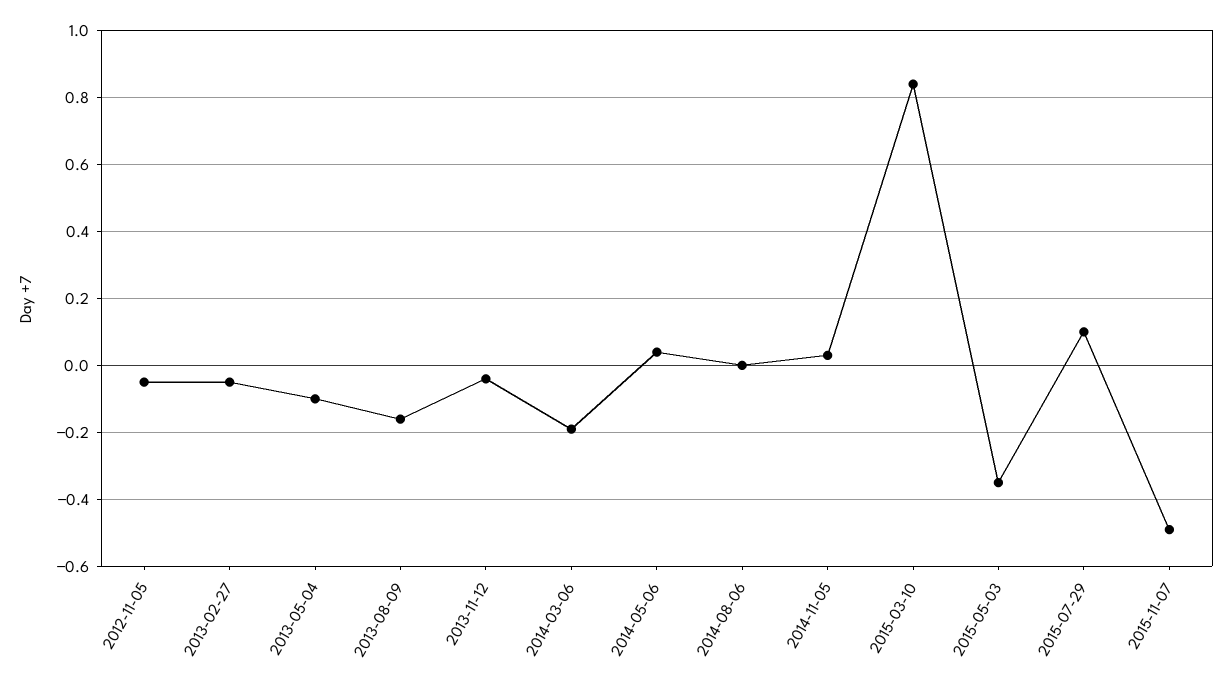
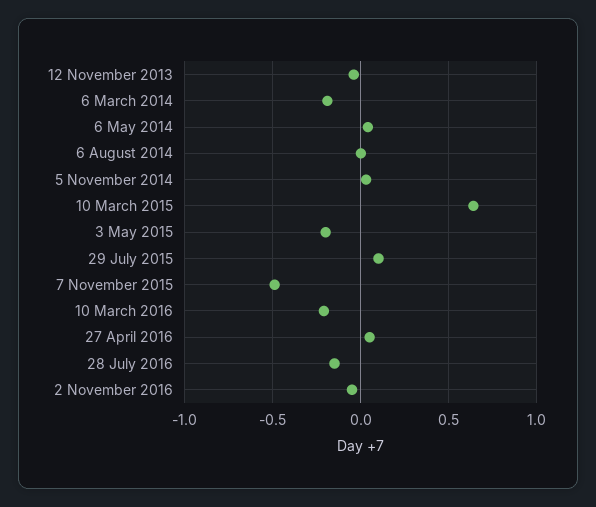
2012-11-05: -0.05 -> none
2013-02-27: -0.05 -> none
2013-05-04: -0.1 -> none
2013-08-09: -0.15 -> none
2015-03-10: 0.85 -> 0.65
2015-05-03: -0.35 -> -0.2
10 March 2016: none -> -0.2
27 April 2016: none -> 0.05
28 July 2016: none -> -0.15
2 November 2016: none -> -0.05

